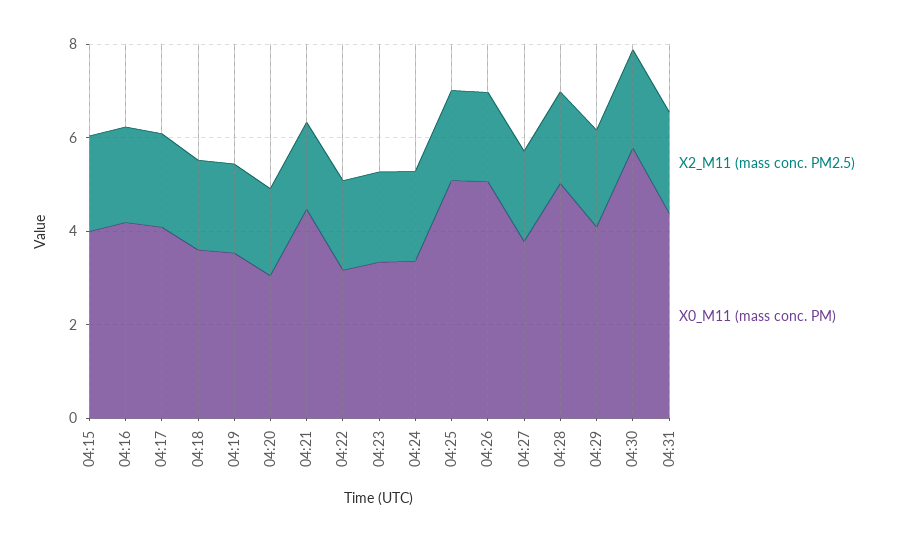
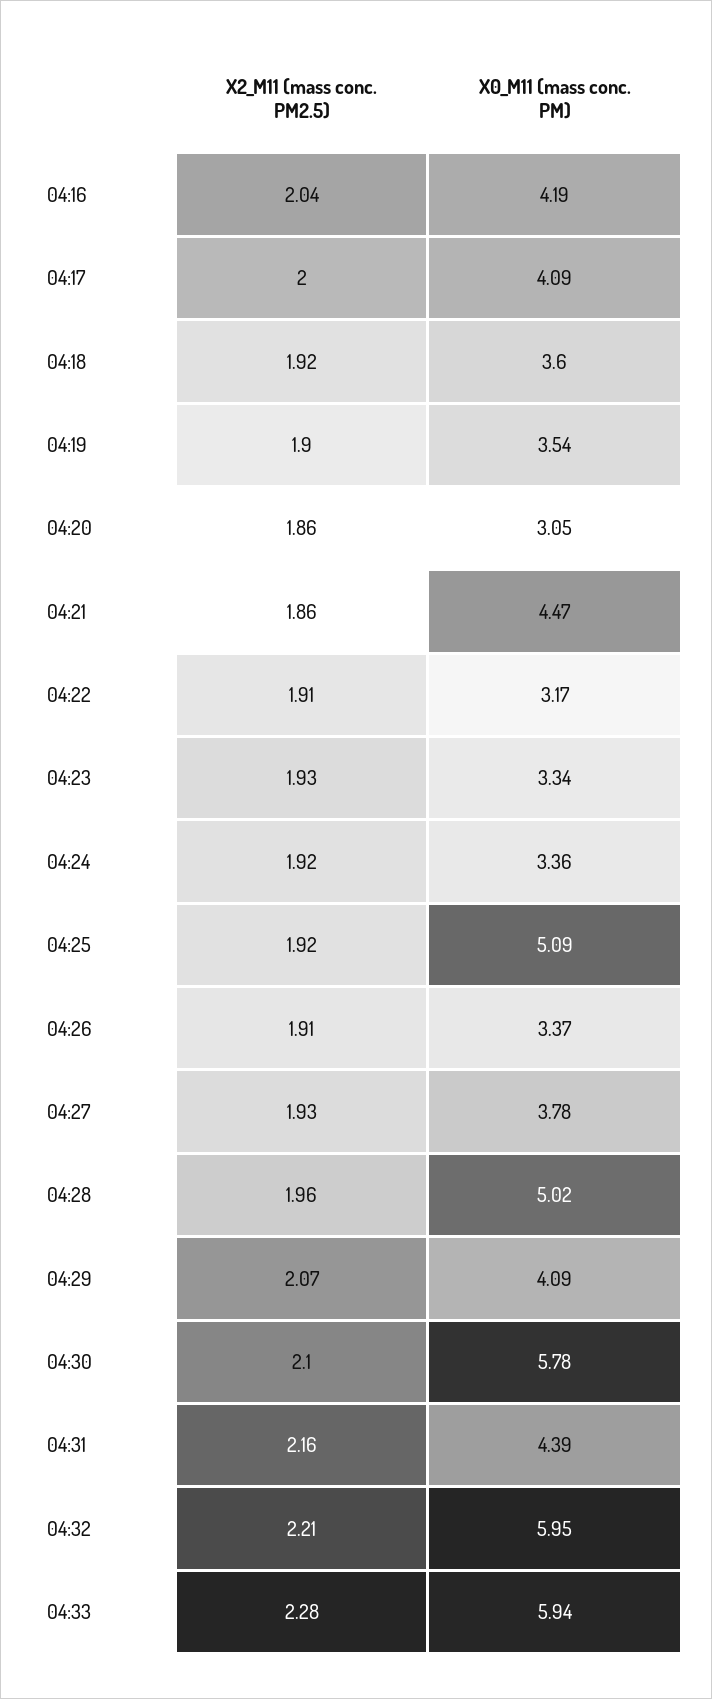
X2_M11 (mass conc. PM2.5), 04:15: 2 -> none
X0_M11 (mass conc. PM), 04:15: 4 -> none
X0_M11 (mass conc. PM), 04:26: 5 -> 3.37
X2_M11 (mass conc. PM2.5), 04:32: none -> 2.21
X0_M11 (mass conc. PM), 04:32: none -> 5.95
X2_M11 (mass conc. PM2.5), 04:33: none -> 2.28
X0_M11 (mass conc. PM), 04:33: none -> 5.94

